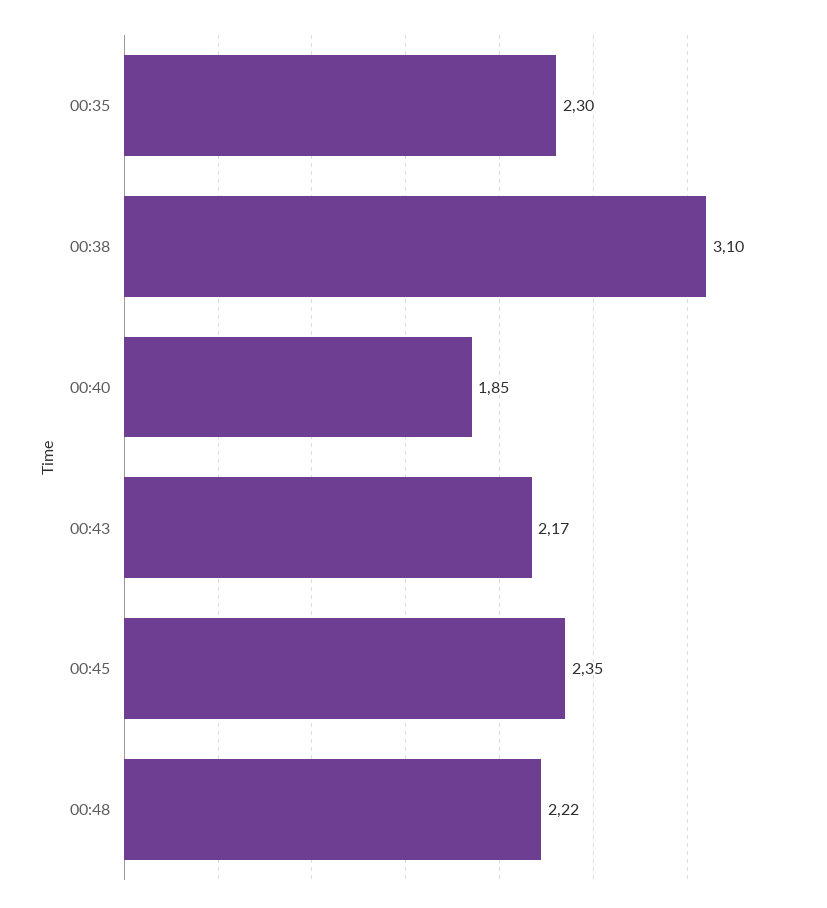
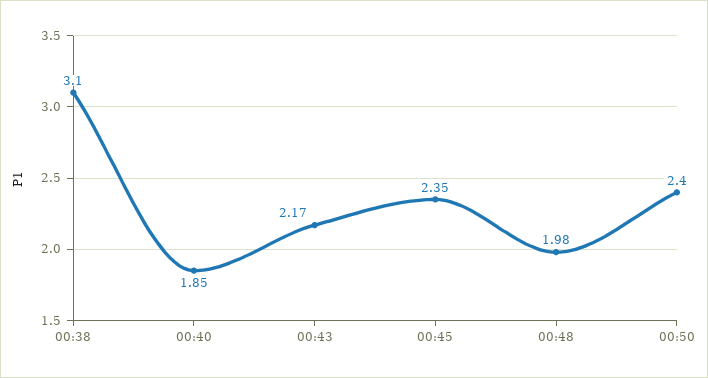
00:35: 2.3 -> none
00:48: 2.22 -> 1.98
00:50: none -> 2.4

